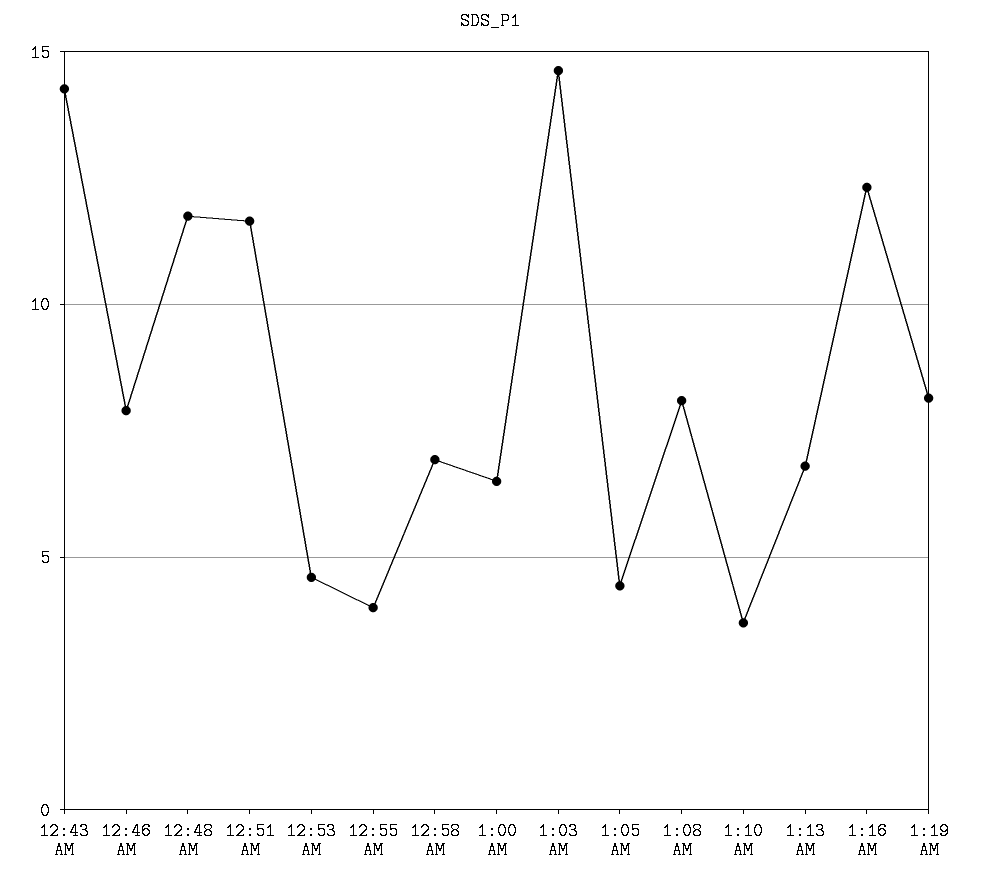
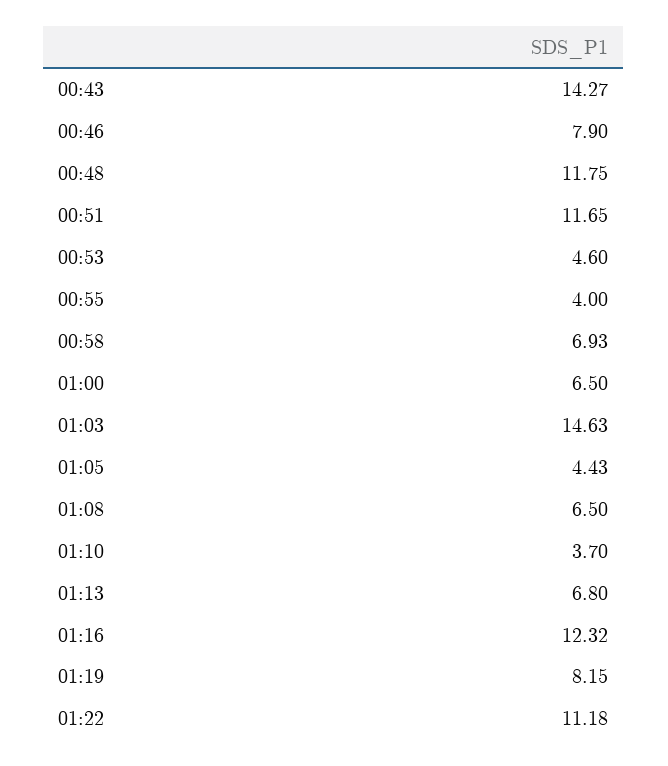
1:08 AM: 8 -> 6.5
01:22: none -> 11.18

